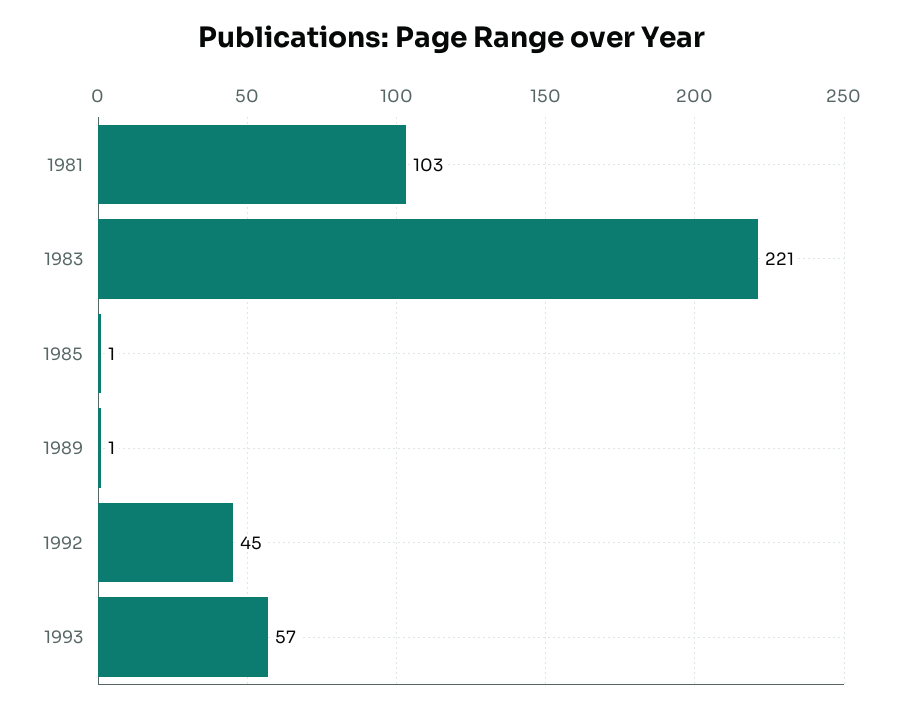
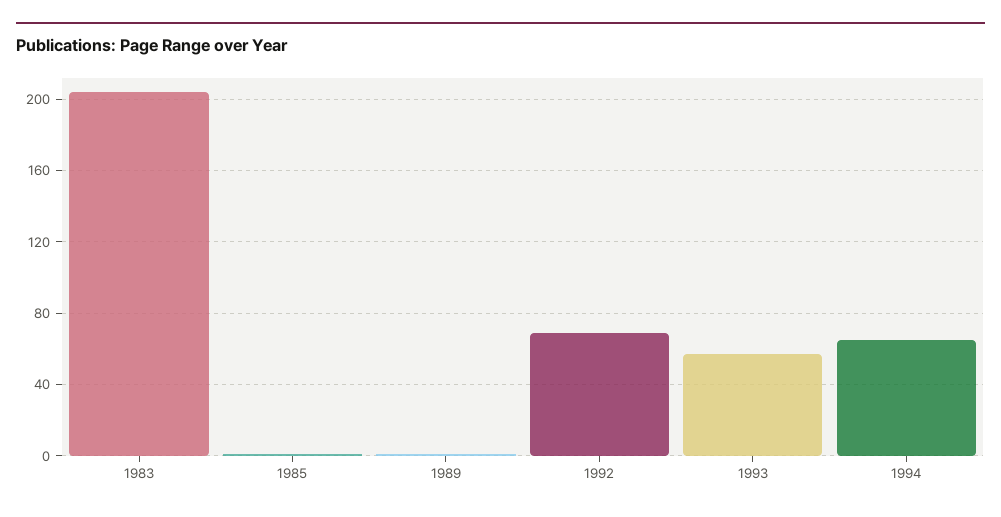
1981: 103 -> none
1983: 221 -> 205
1992: 45 -> 70
1994: none -> 65

